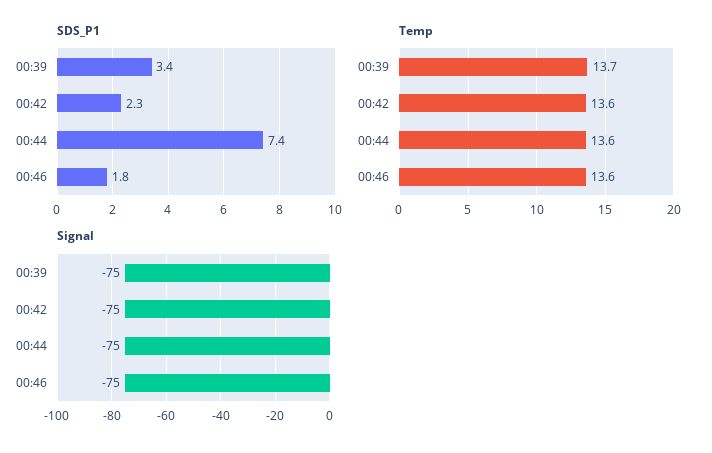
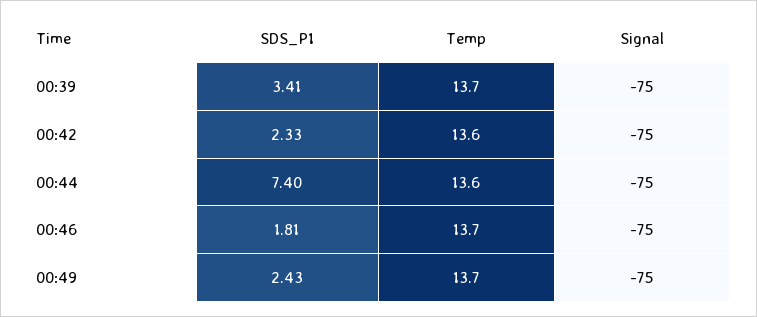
Temp, 00:46: 13.6 -> 13.7
SDS_P1, 00:49: none -> 2.43
Temp, 00:49: none -> 13.7
Signal, 00:49: none -> -75

